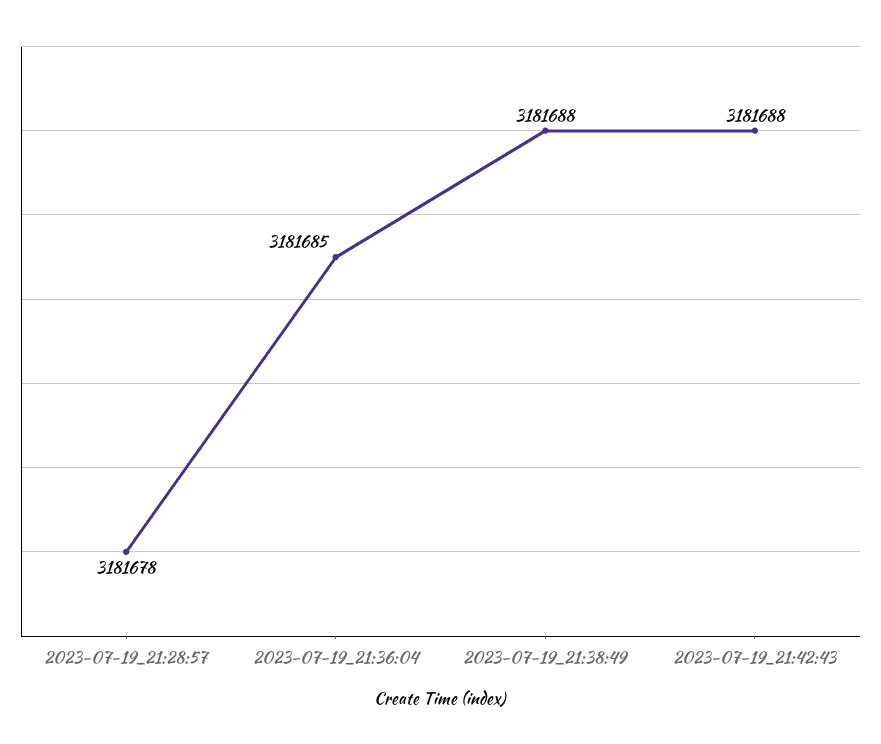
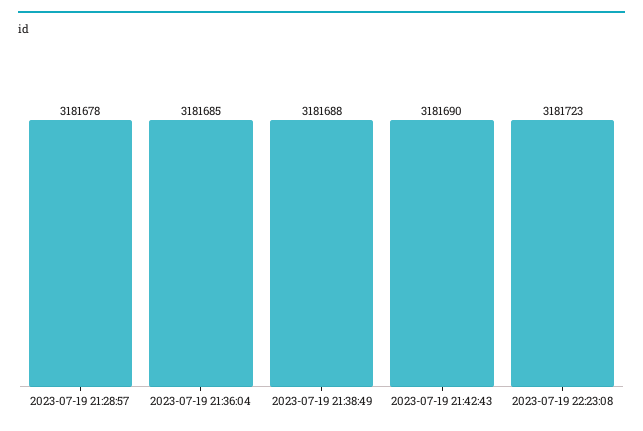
2023-07-19_21:42:43: 3181688 -> 3181690
2023-07-19 22:23:08: none -> 3181723

